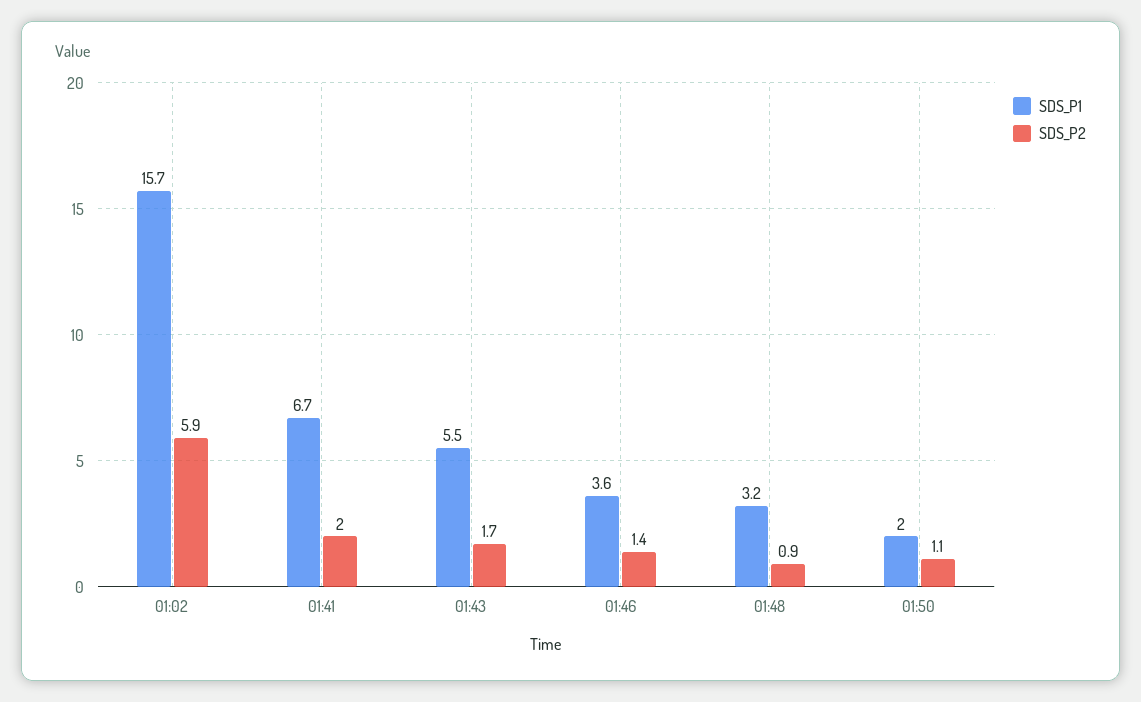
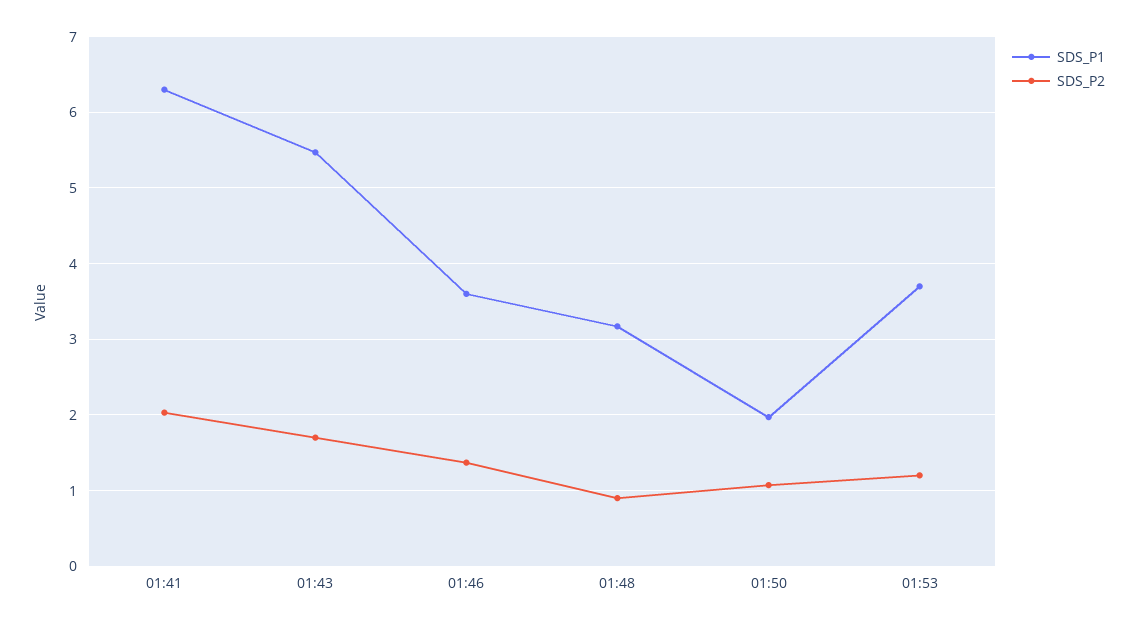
SDS_P1, 01:02: 15.7 -> none
SDS_P2, 01:02: 5.9 -> none
SDS_P1, 01:41: 6.7 -> 6.3
SDS_P1, 01:53: none -> 3.7
SDS_P2, 01:53: none -> 1.2

